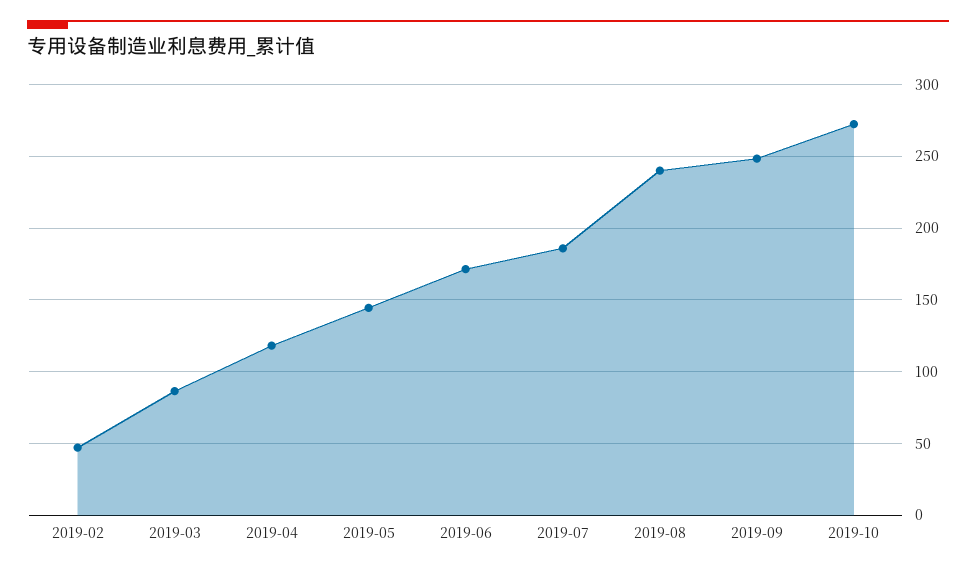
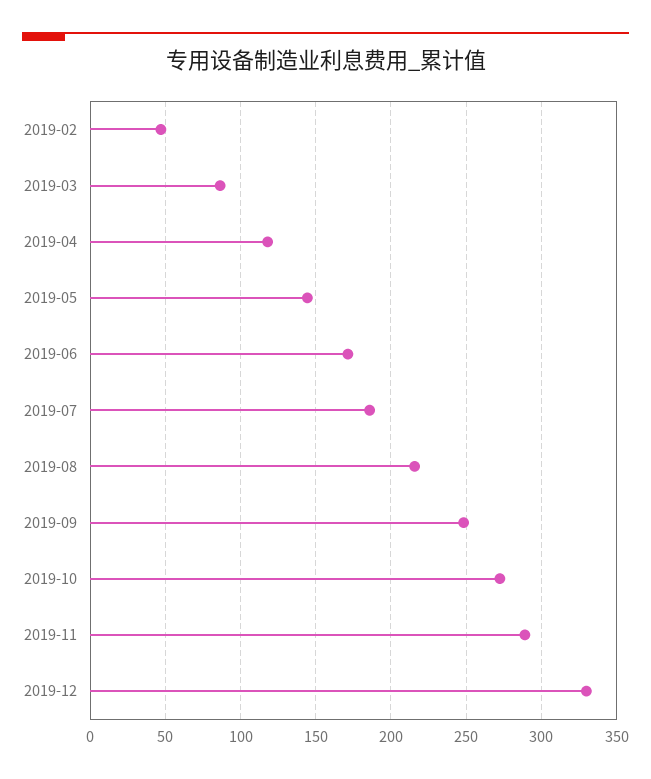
2019-08: 240 -> 215
2019-11: none -> 290
2019-12: none -> 330

